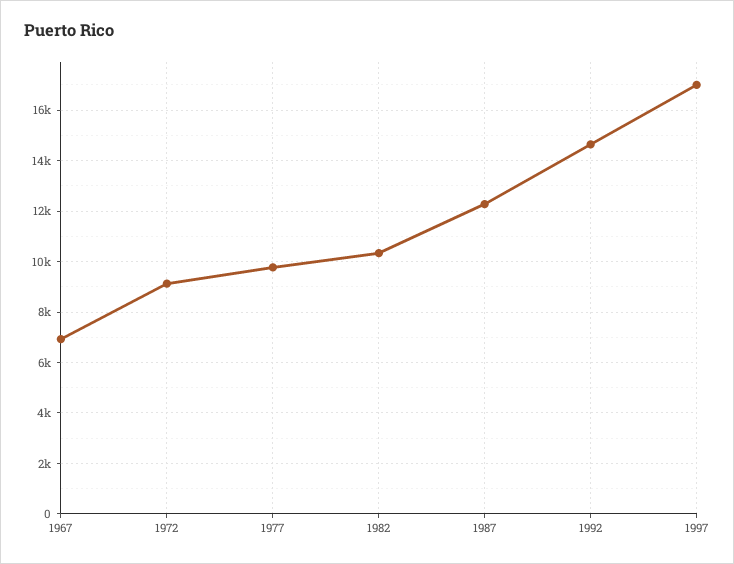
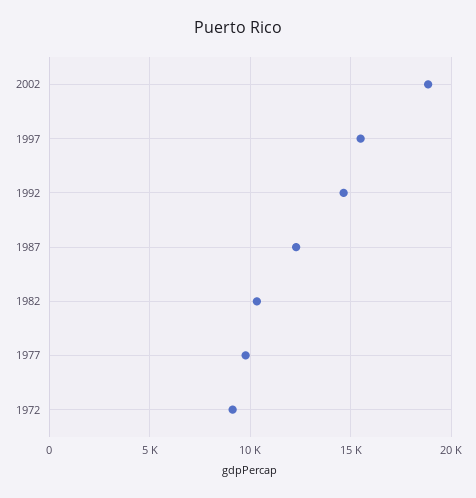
1967: 7000 -> none
1997: 17000 -> 15500
2002: none -> 19000

